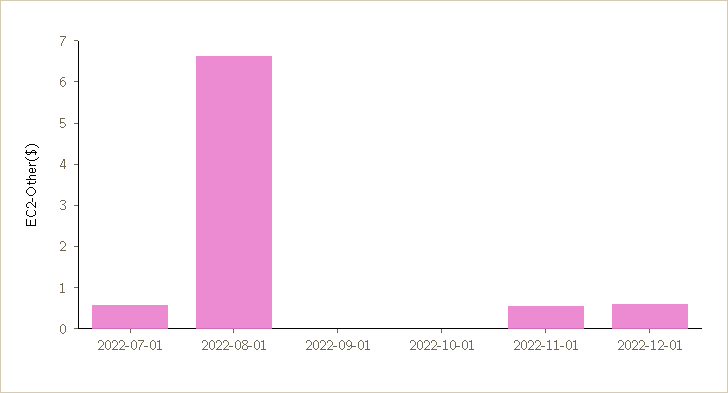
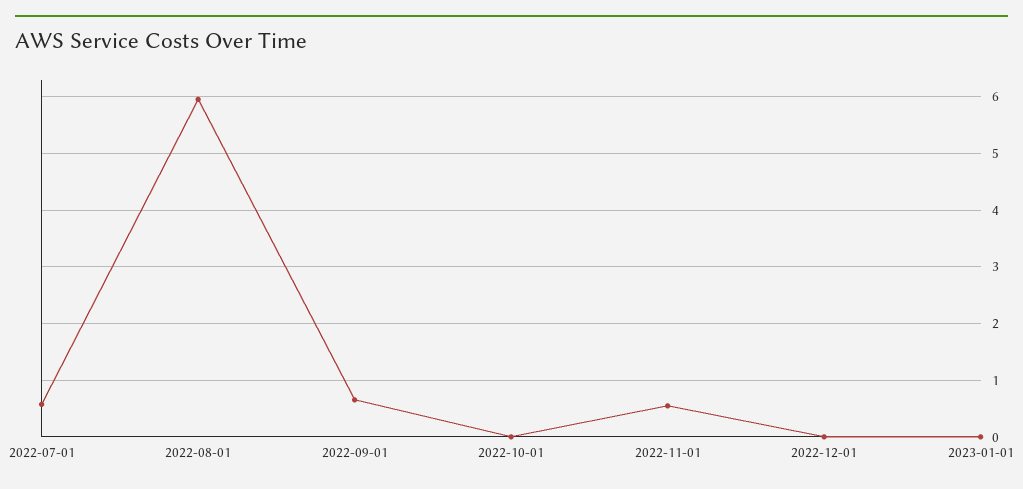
2022-08-01: 6.6 -> 6
2022-09-01: 0 -> 0.6
2022-12-01: 0.6 -> 0
2023-01-01: none -> 0

